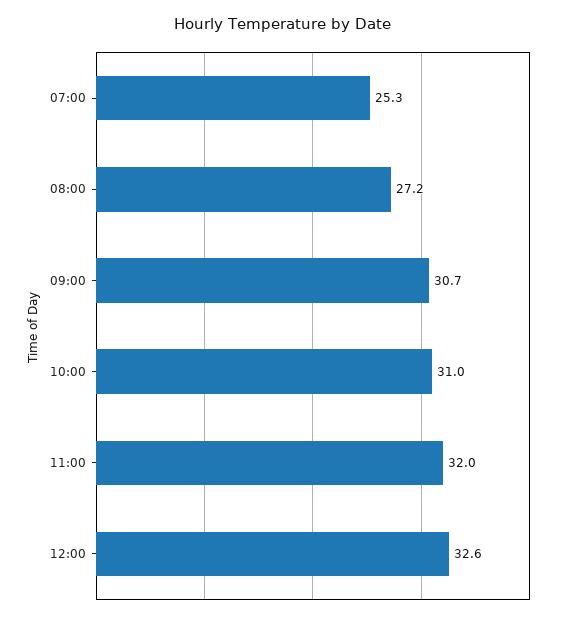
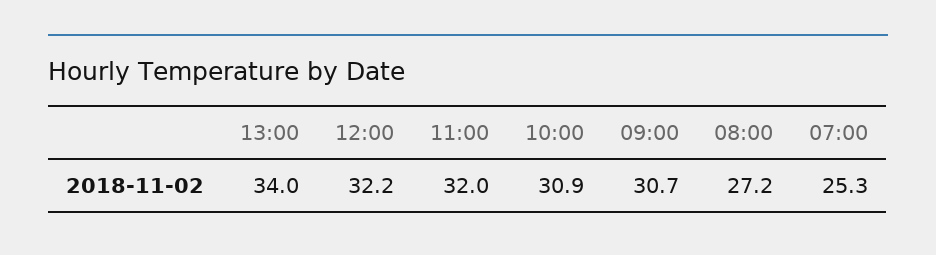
10:00: 31 -> 30.9
12:00: 32.6 -> 32.2
13:00: none -> 34

